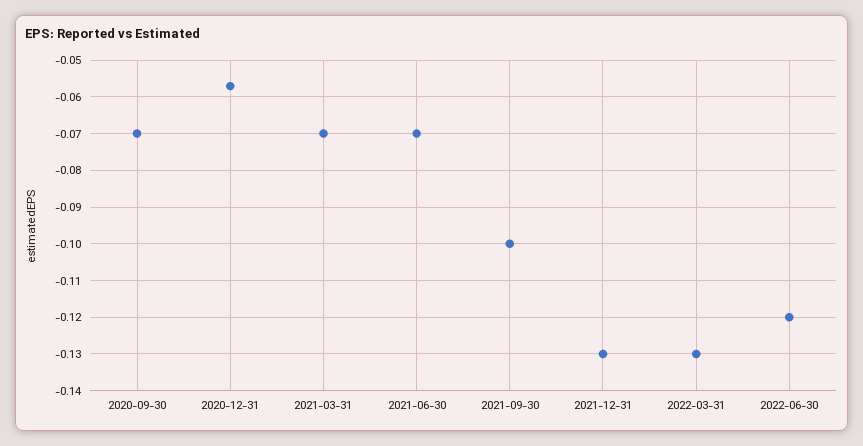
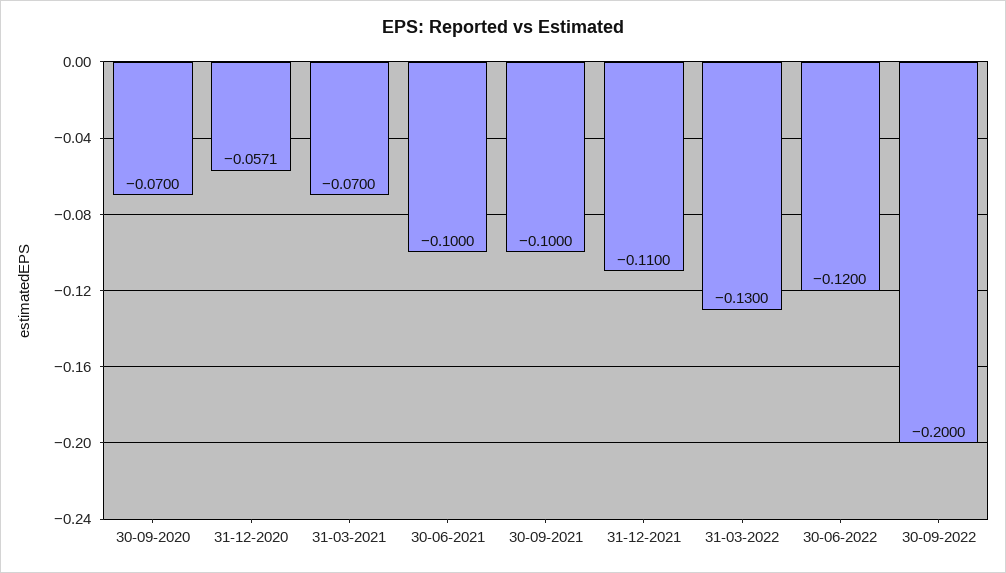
2021-06-30: -0.07 -> -0.1
2021-12-31: -0.13 -> -0.11
30-09-2022: none -> -0.2

